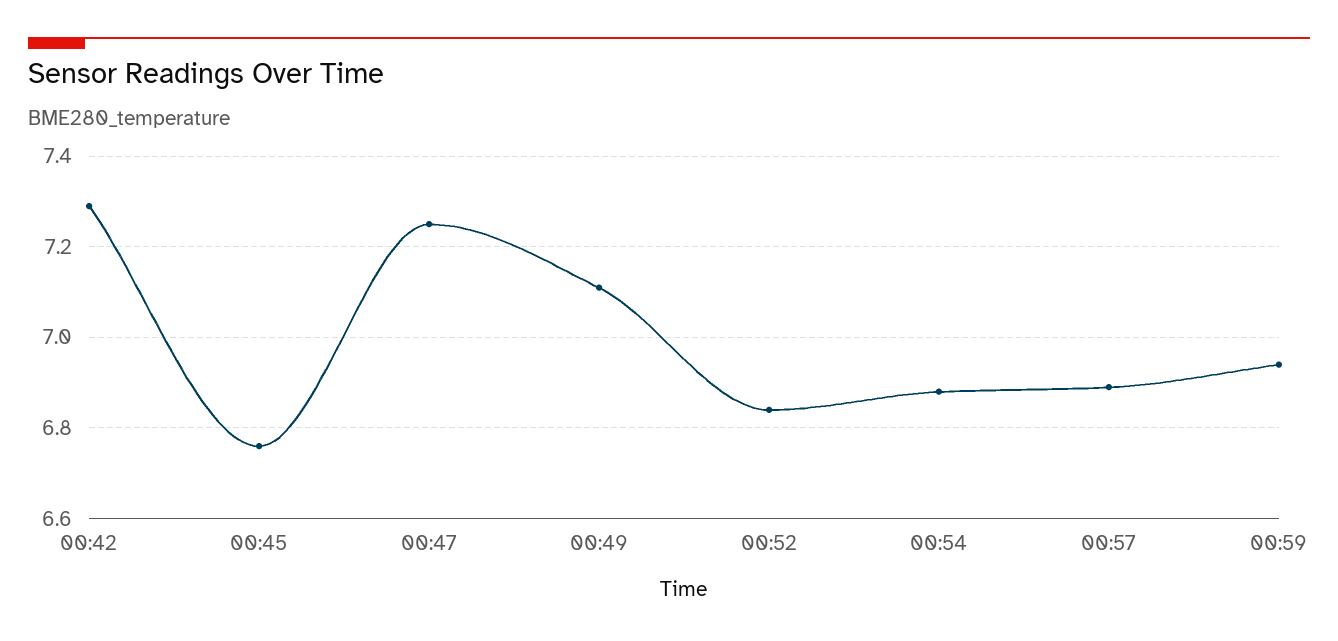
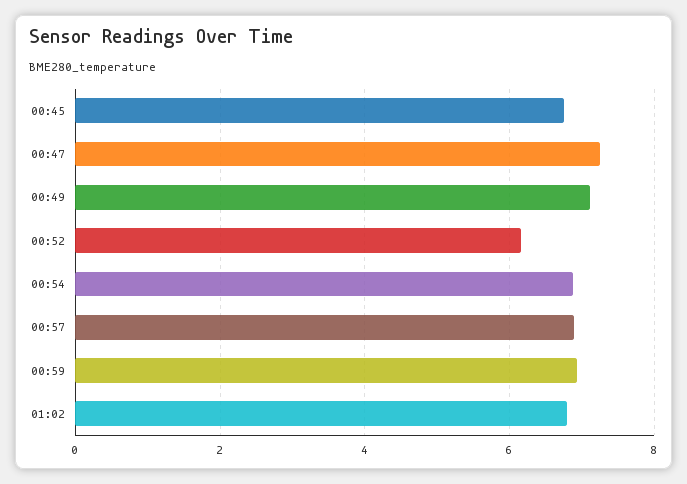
00:42: 7.3 -> none
00:52: 6.85 -> 6.2
01:02: none -> 6.8

